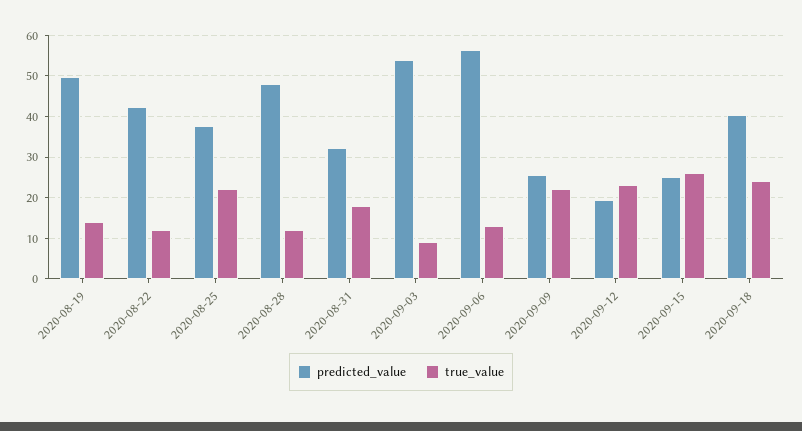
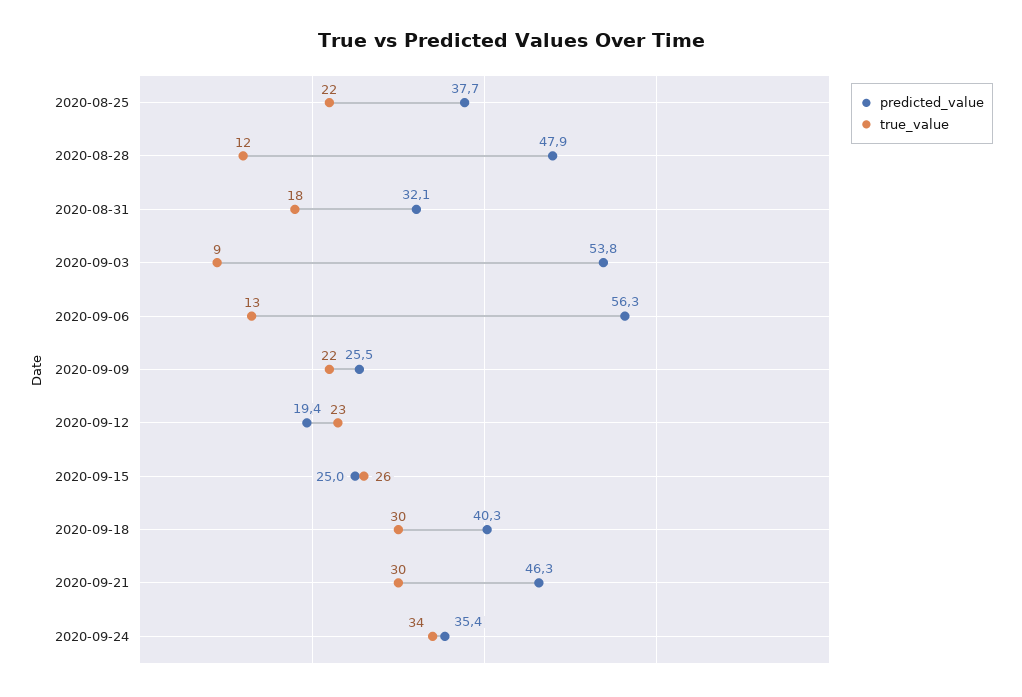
predicted_value, 2020-08-19: 50 -> none
true_value, 2020-08-19: 14 -> none
predicted_value, 2020-08-22: 42 -> none
true_value, 2020-08-22: 12 -> none
true_value, 2020-09-18: 24 -> 30
predicted_value, 2020-09-21: none -> 46.3
true_value, 2020-09-21: none -> 30
predicted_value, 2020-09-24: none -> 35.4
true_value, 2020-09-24: none -> 34

